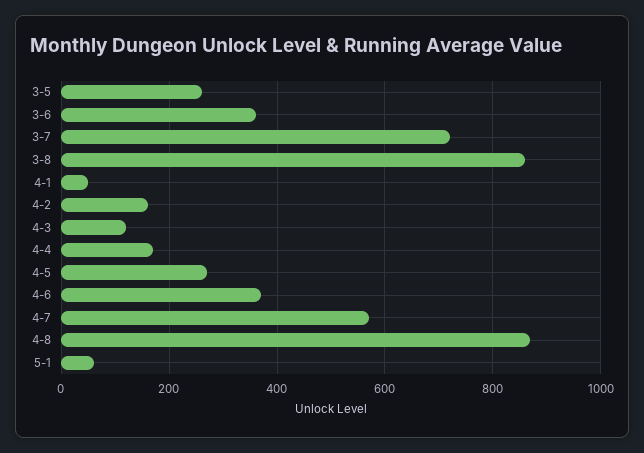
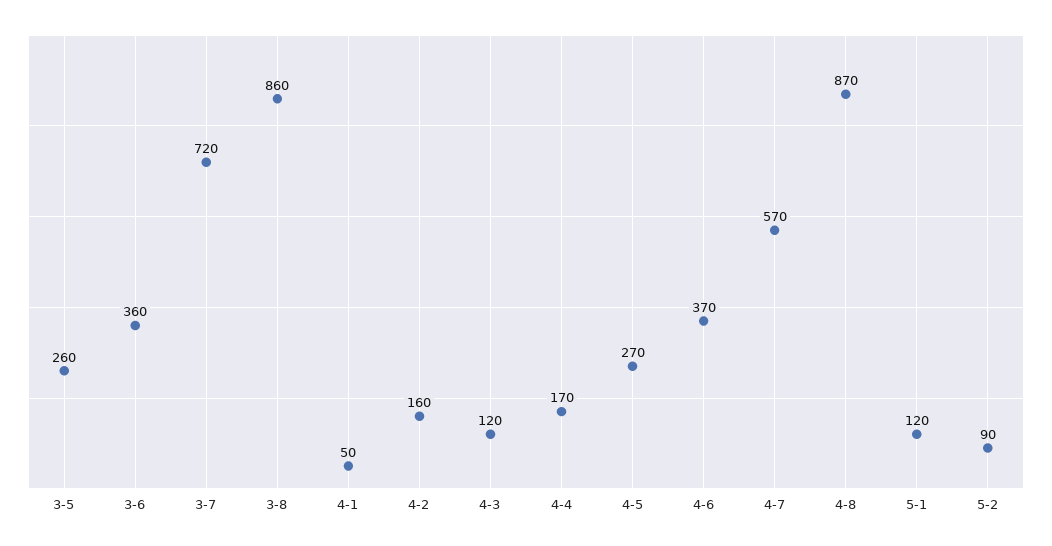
5-1: 60 -> 120
5-2: none -> 90

